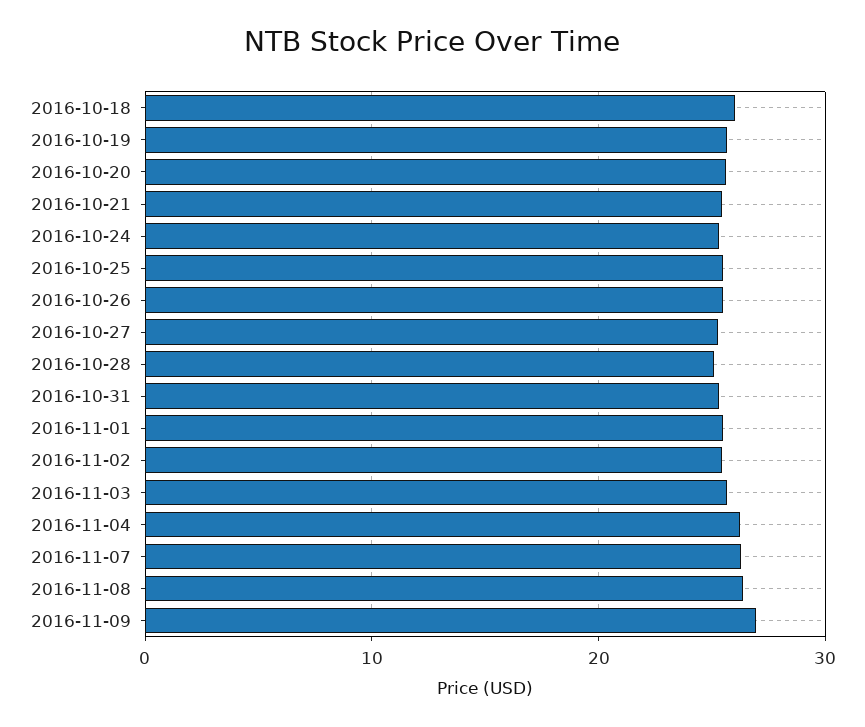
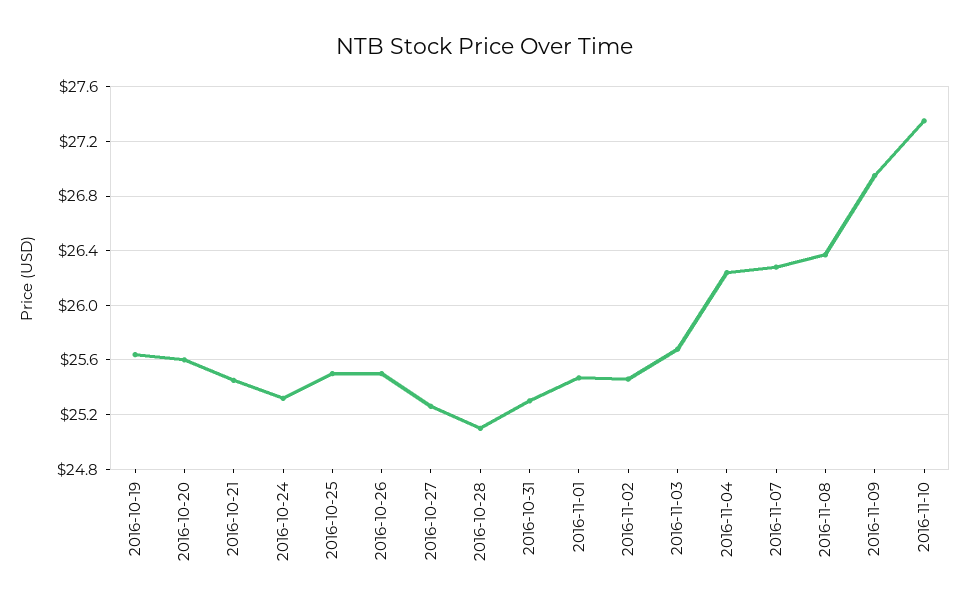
2016-10-18: 26 -> none
2016-11-10: none -> 27.35

